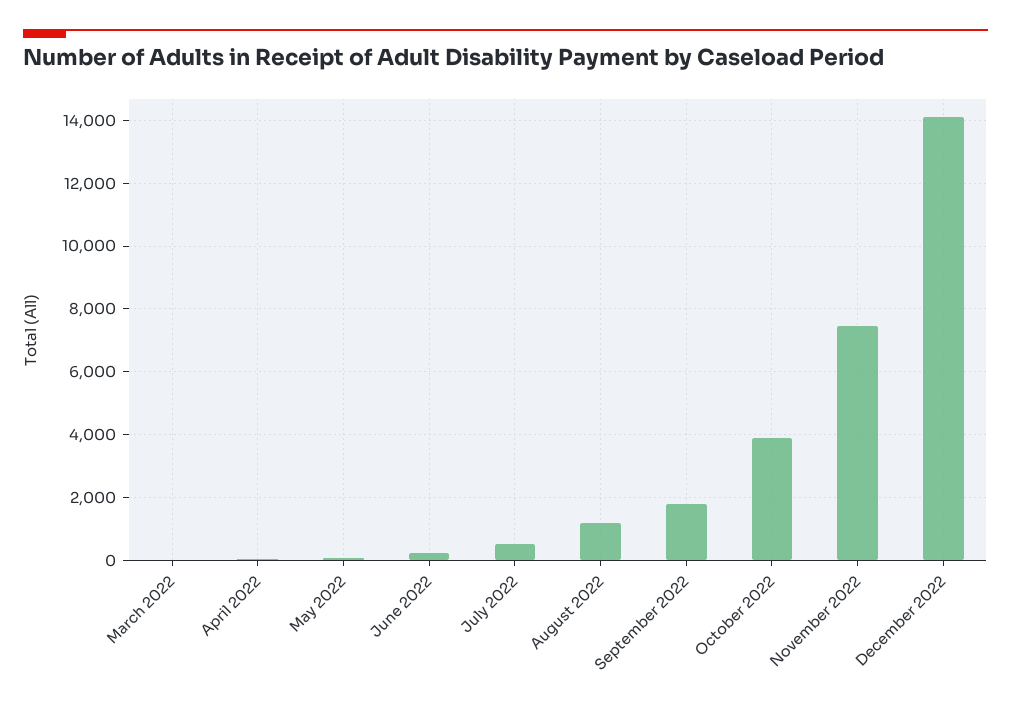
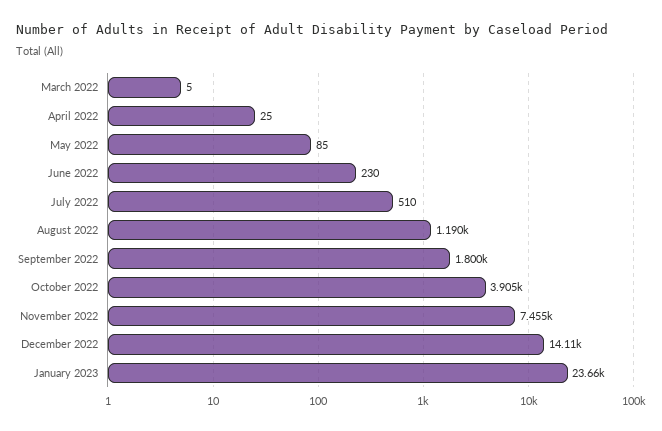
January 2023: none -> 23660

